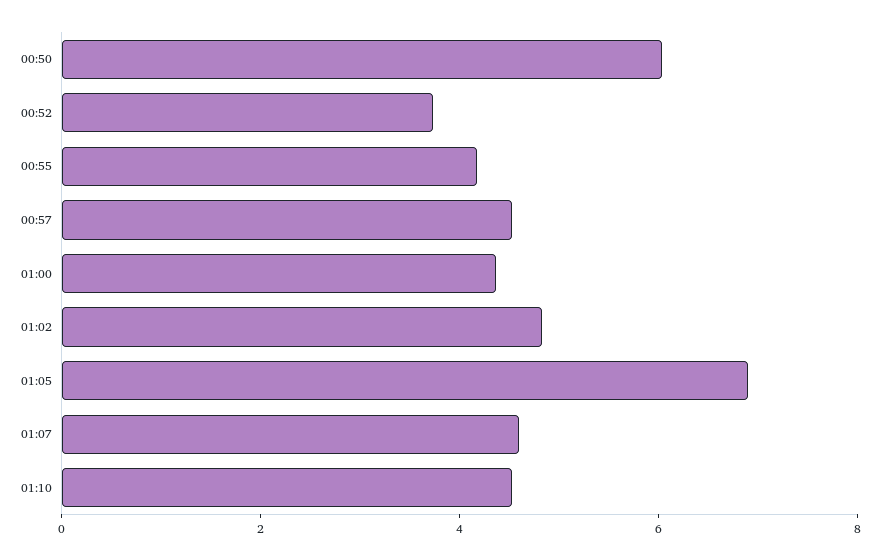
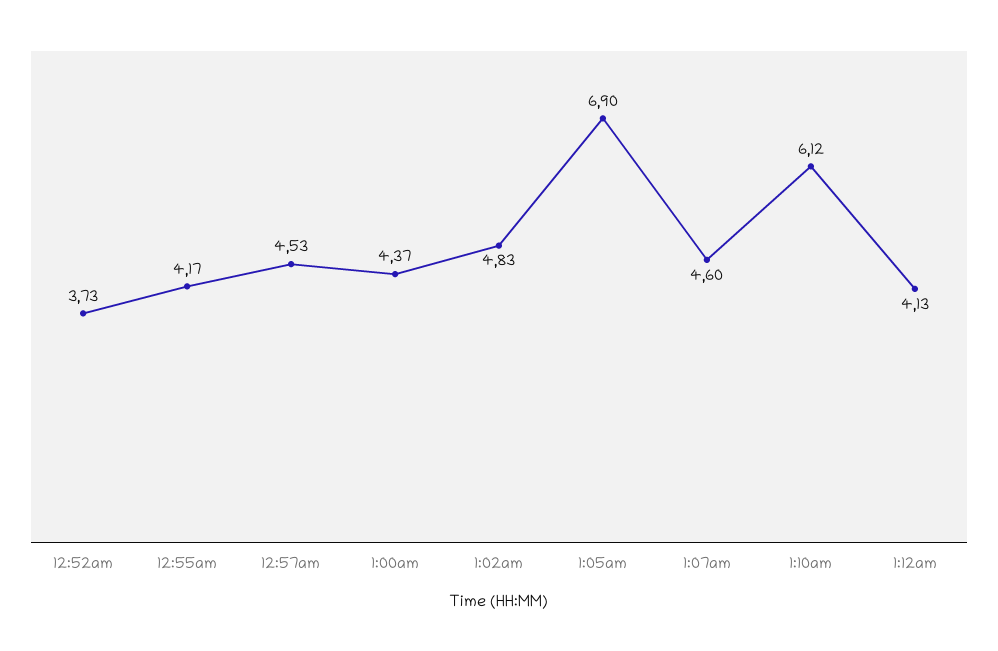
00:50: 6 -> none
01:10: 4.5 -> 6.12
1:12am: none -> 4.13

